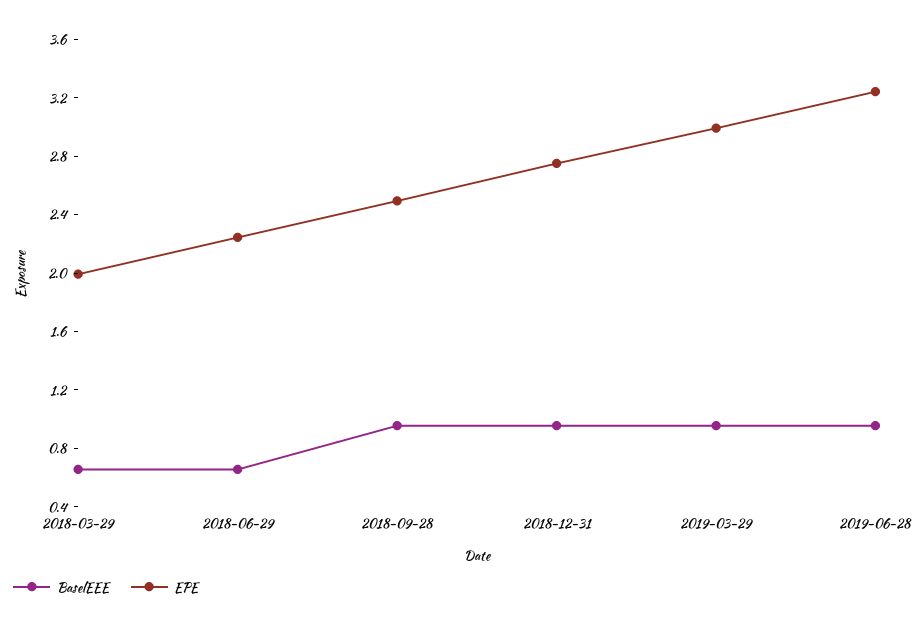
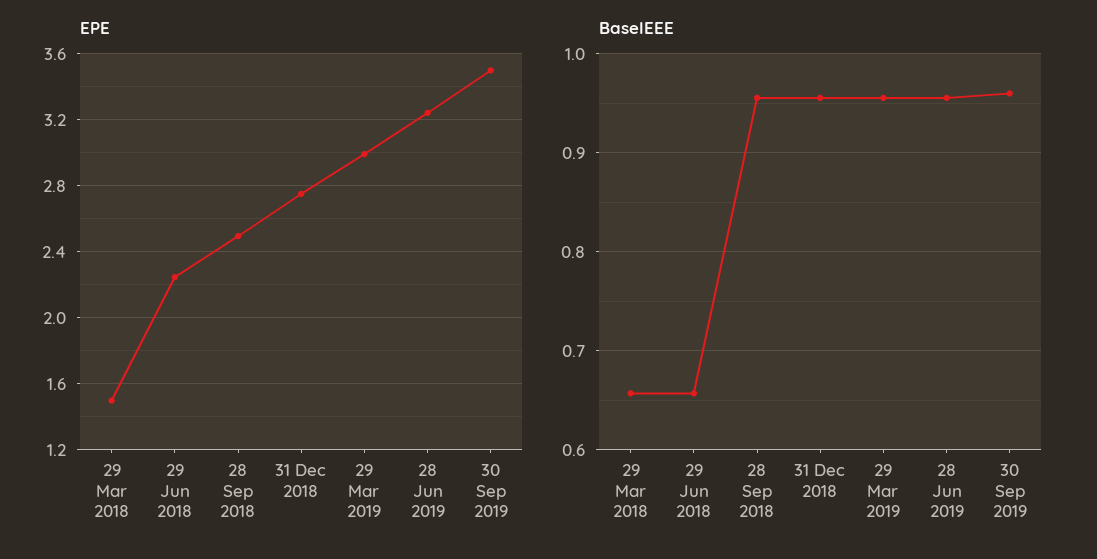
EPE, 2018-03-29: 2 -> 1.5
EPE, 30 Sep 2019: none -> 3.5
BaselEEE, 30 Sep 2019: none -> 0.96

